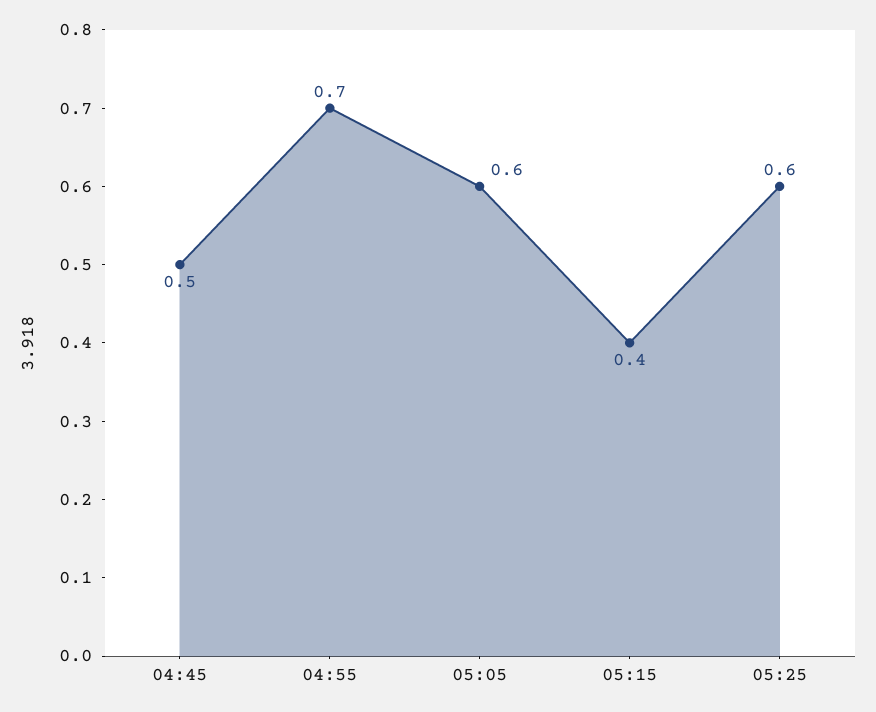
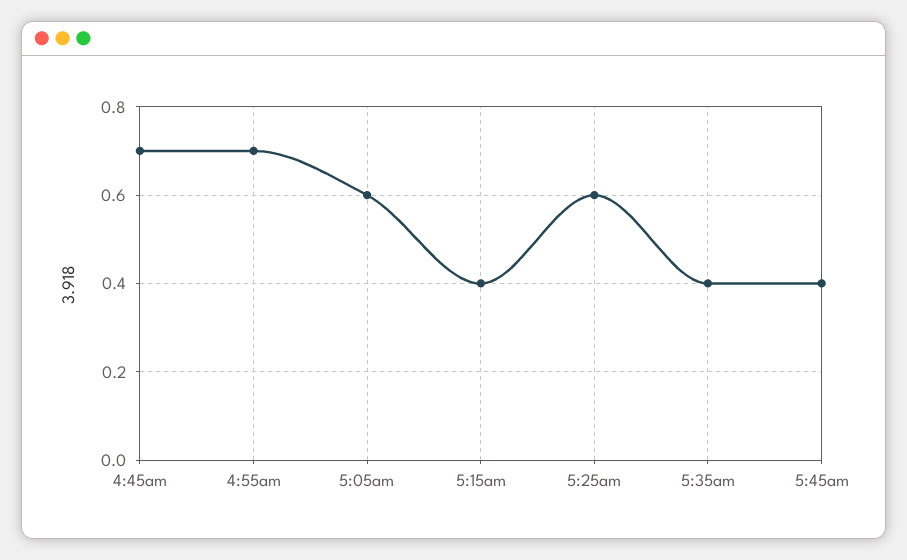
04:45: 0.5 -> 0.7
5:35am: none -> 0.4
5:45am: none -> 0.4

